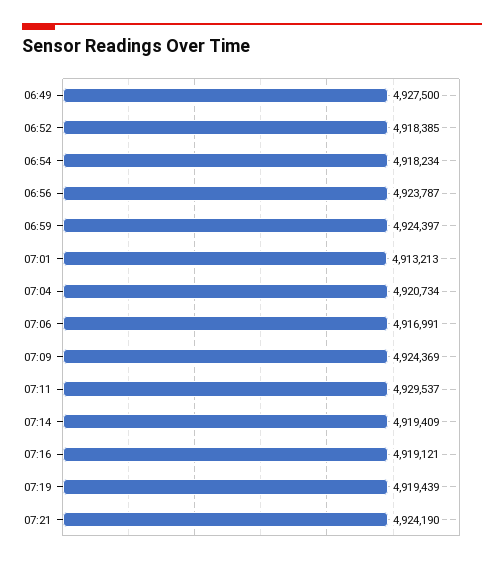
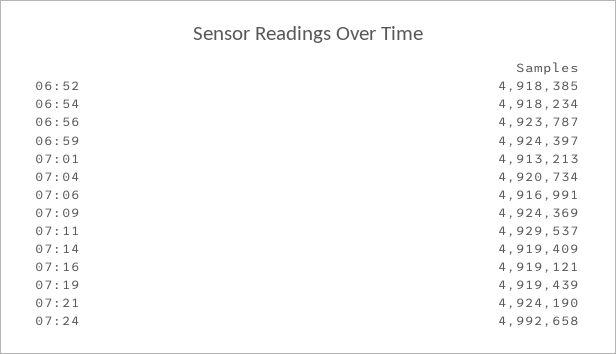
06:49: 4927500 -> none
07:24: none -> 4992658

